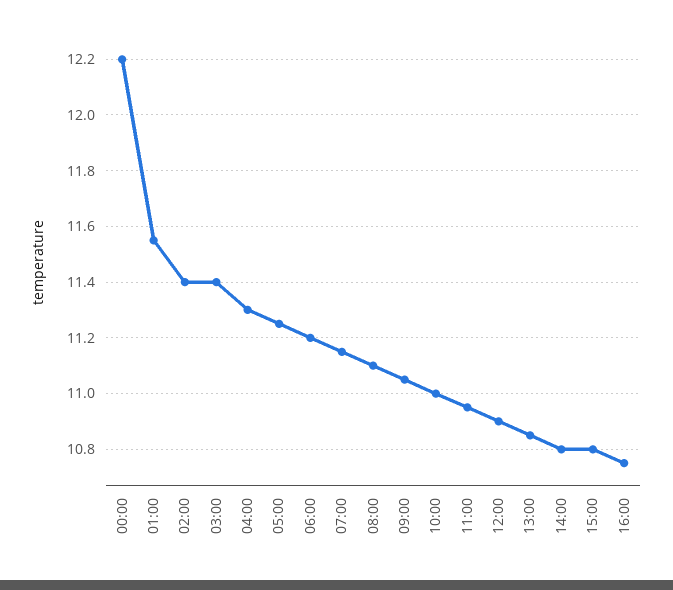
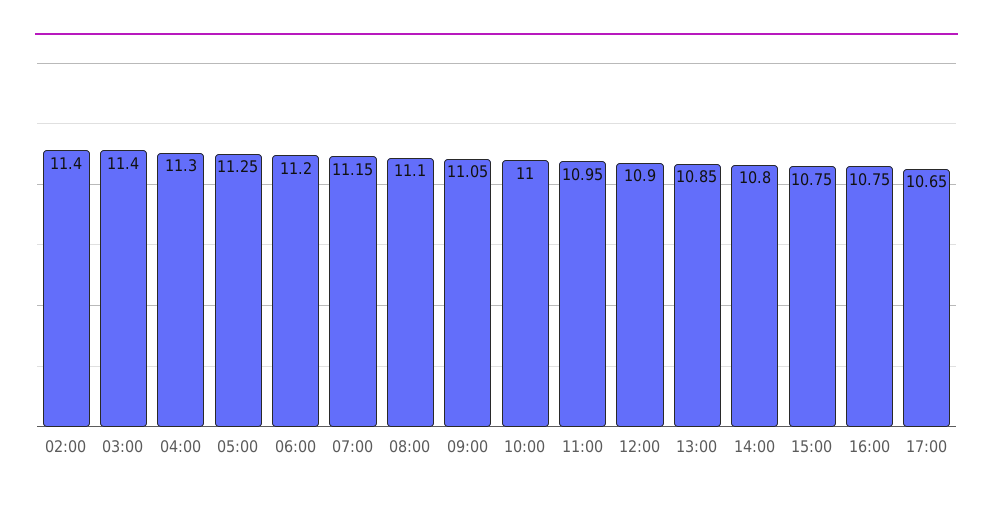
00:00: 12.2 -> none
01:00: 11.55 -> none
15:00: 10.8 -> 10.75
17:00: none -> 10.65

